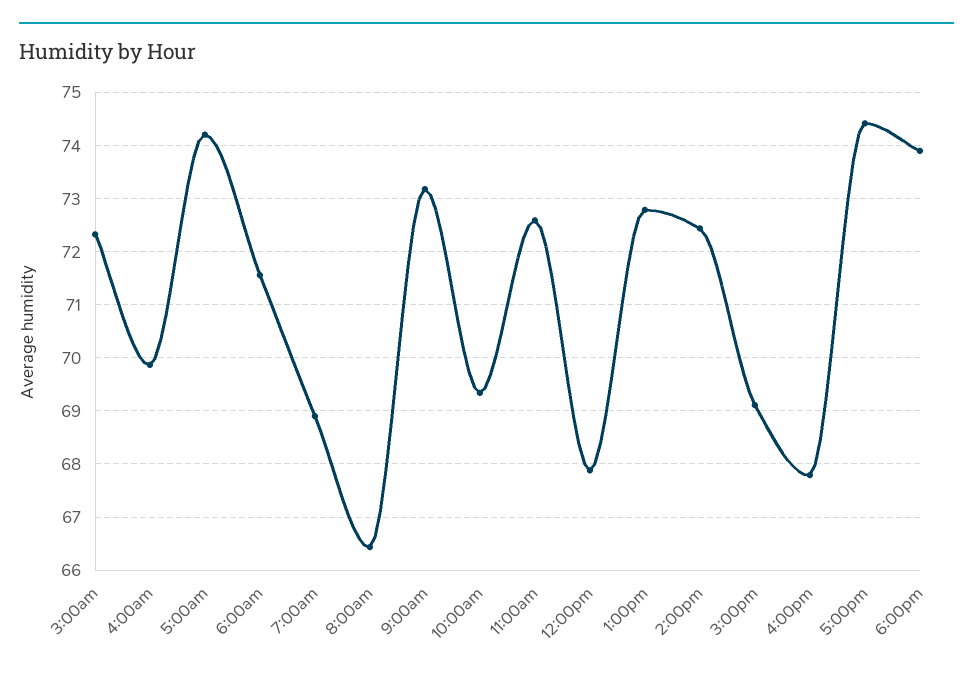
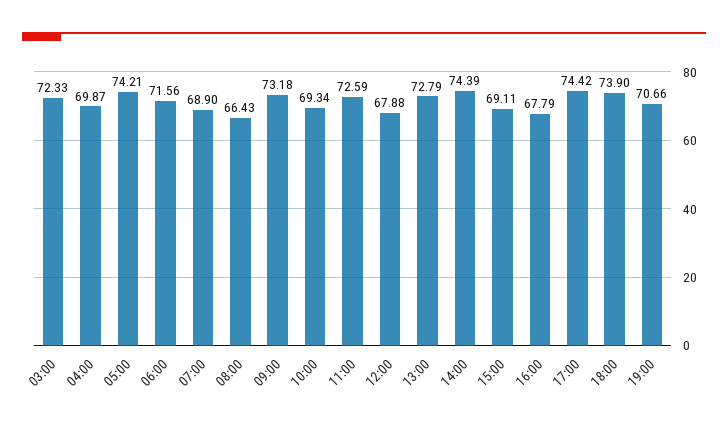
2:00pm: 72.4 -> 74.39
19:00: none -> 70.66

